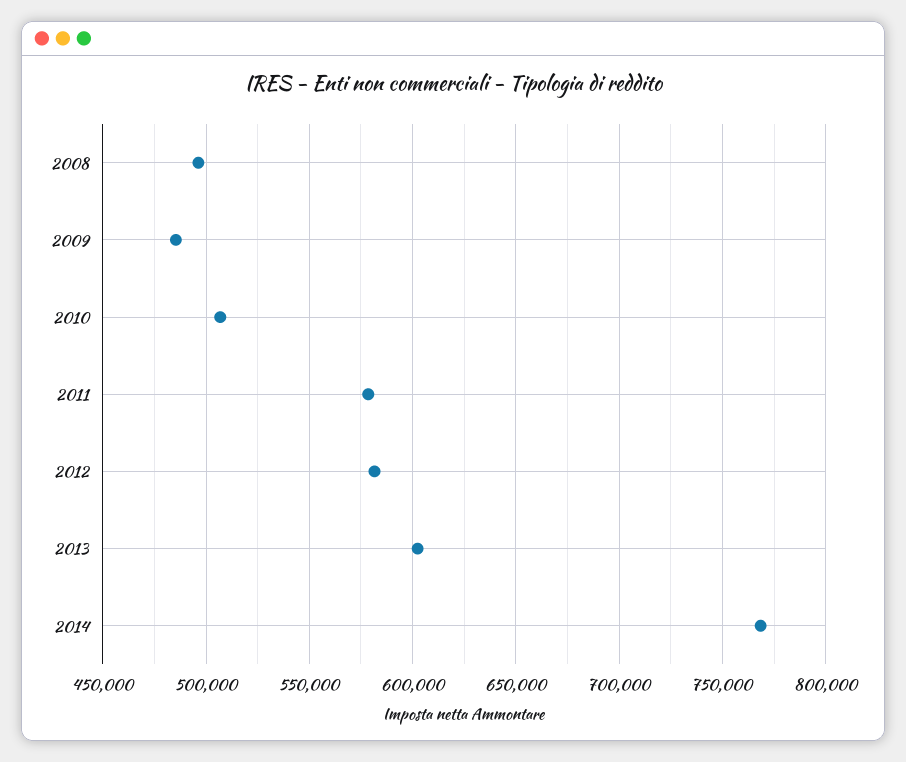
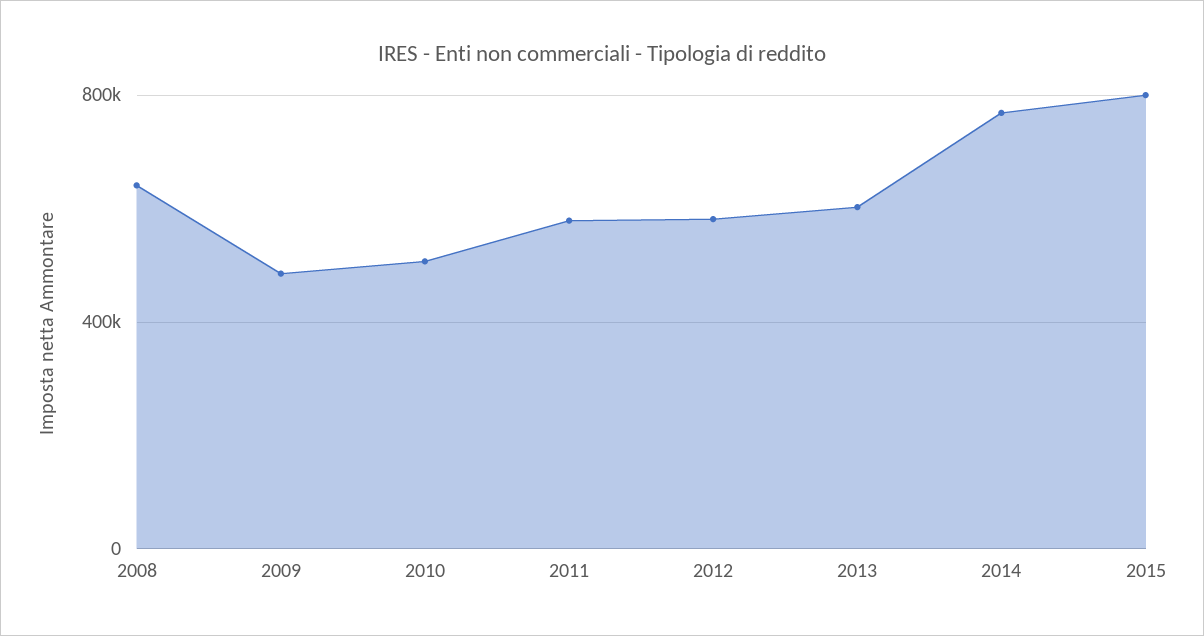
2008: 495000 -> 650000
2015: none -> 800000

